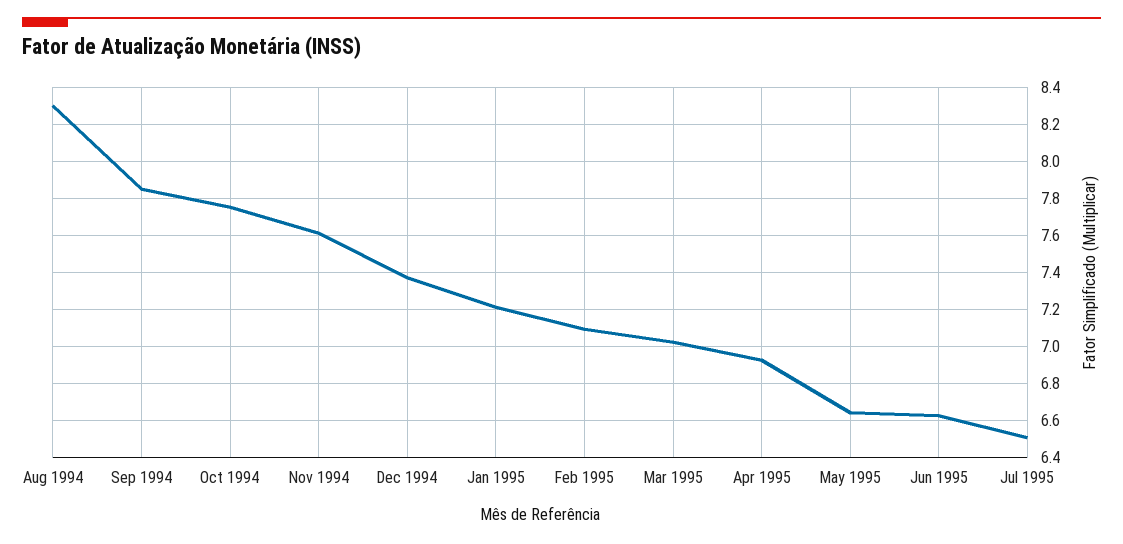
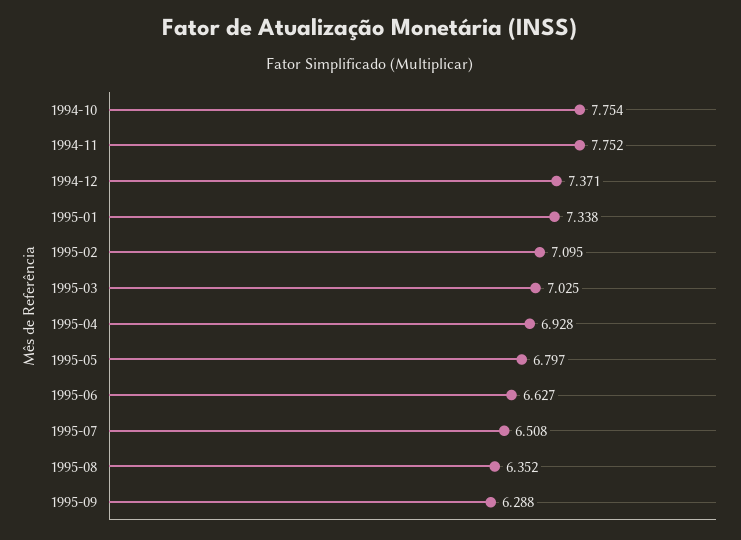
Aug 1994: 8.3 -> none
Sep 1994: 7.85 -> none
Nov 1994: 7.6 -> 7.752
Jan 1995: 7.2 -> 7.338
May 1995: 6.65 -> 6.797
1995-08: none -> 6.352
1995-09: none -> 6.288

